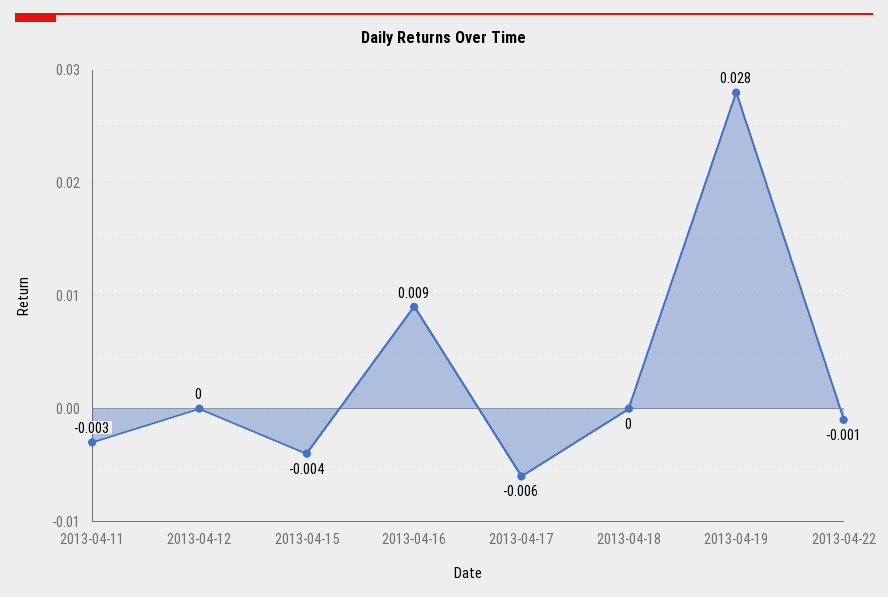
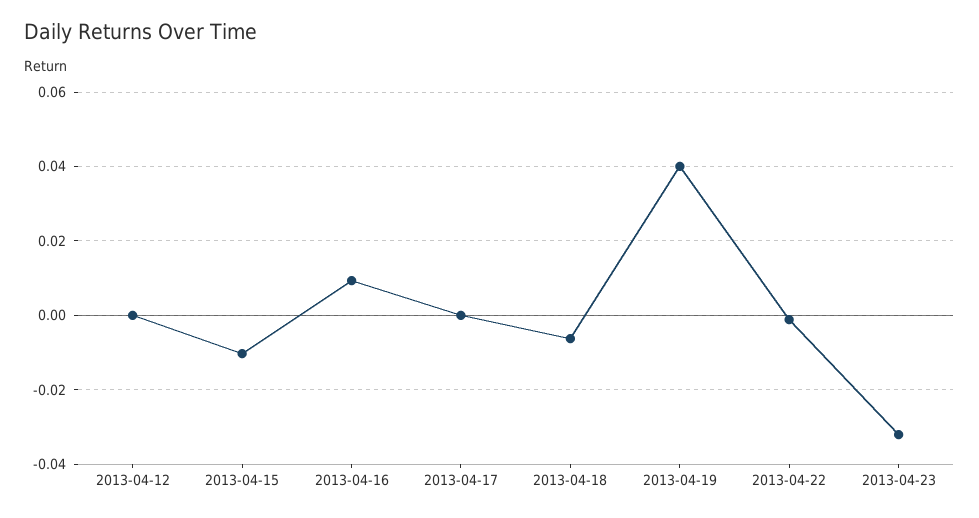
2013-04-11: -0.003 -> none
2013-04-15: -0.004 -> -0.01
2013-04-17: -0.006 -> 0
2013-04-18: 0 -> -0.006
2013-04-19: 0.028 -> 0.04
2013-04-23: none -> -0.032

